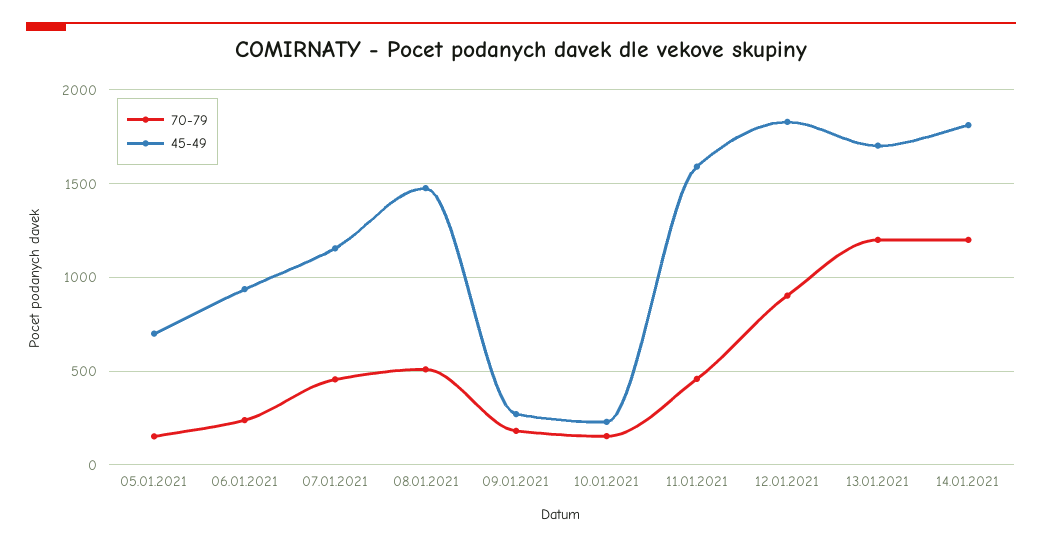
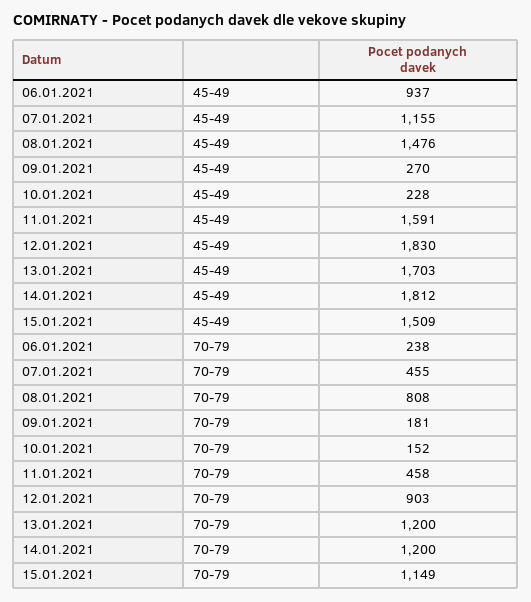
70-79, 05.01.2021: 150 -> none
45-49, 05.01.2021: 700 -> none
70-79, 08.01.2021: 500 -> 808
45-49, 15.01.2021: none -> 1509
70-79, 15.01.2021: none -> 1149

